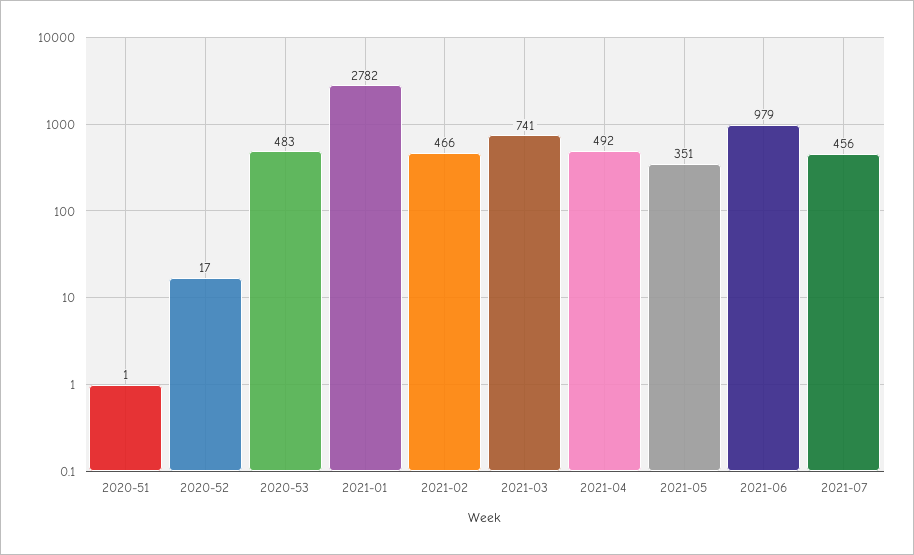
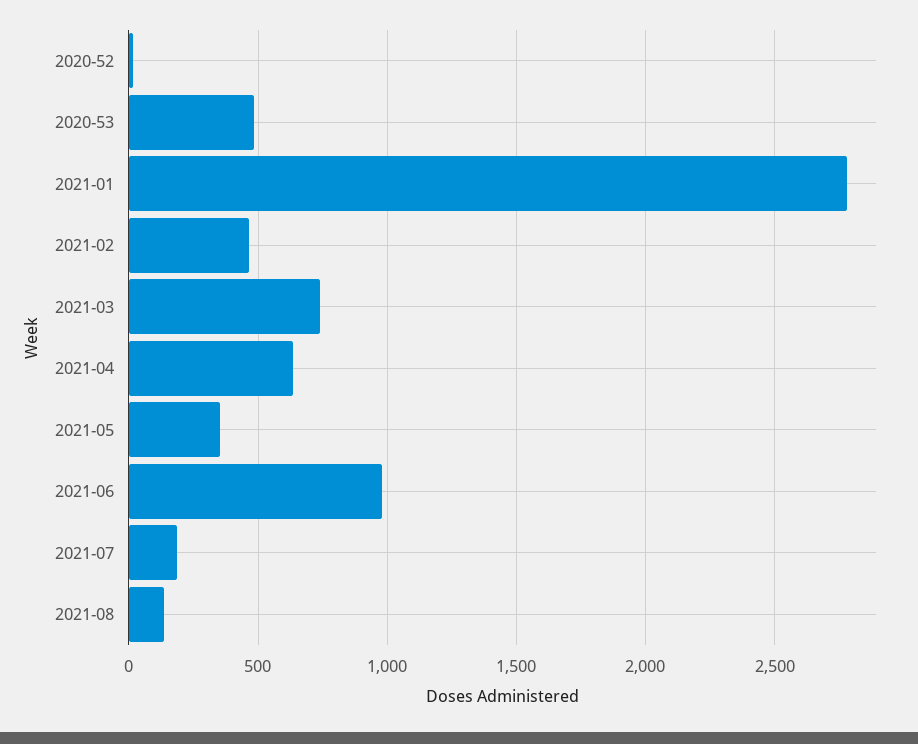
2020-51: 1 -> none
2021-04: 492 -> 650
2021-07: 456 -> 200
2021-08: none -> 150

